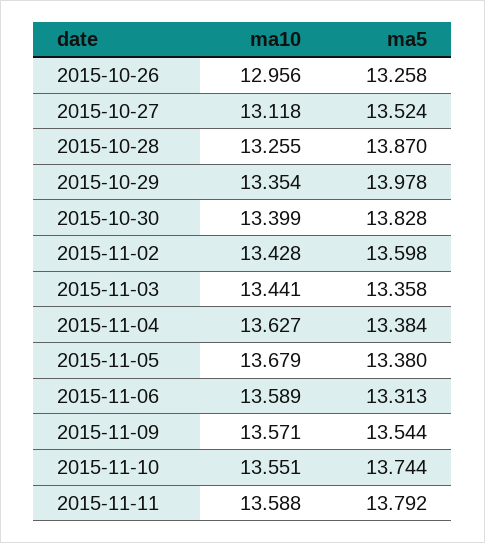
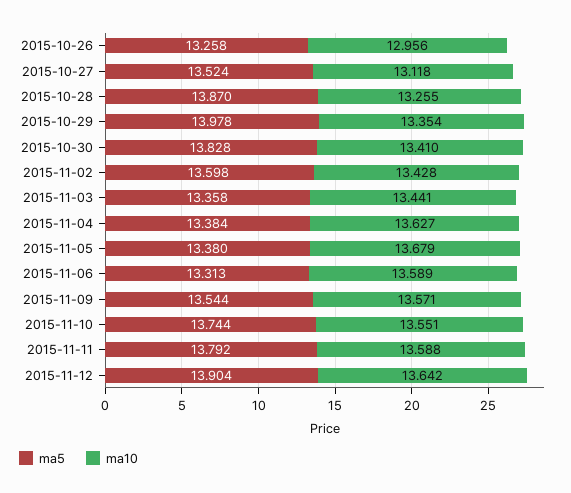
ma10, 2015-10-30: 13.399 -> 13.41
ma5, 2015-11-12: none -> 13.904
ma10, 2015-11-12: none -> 13.642

